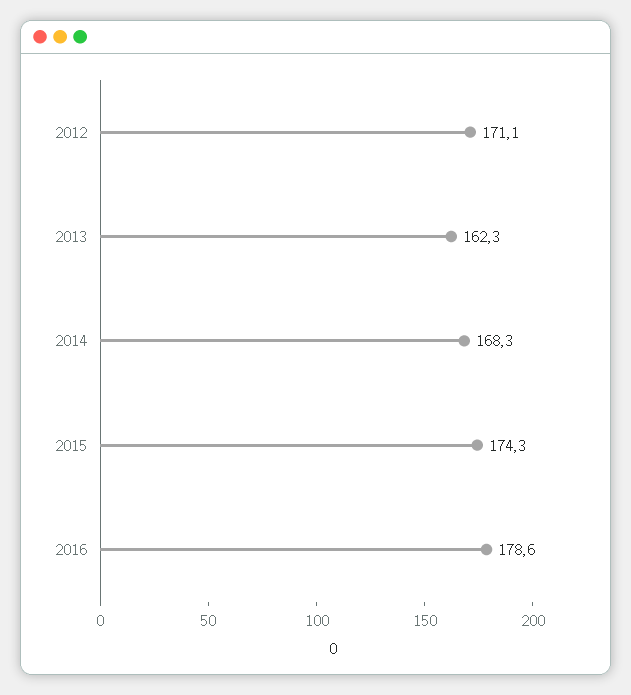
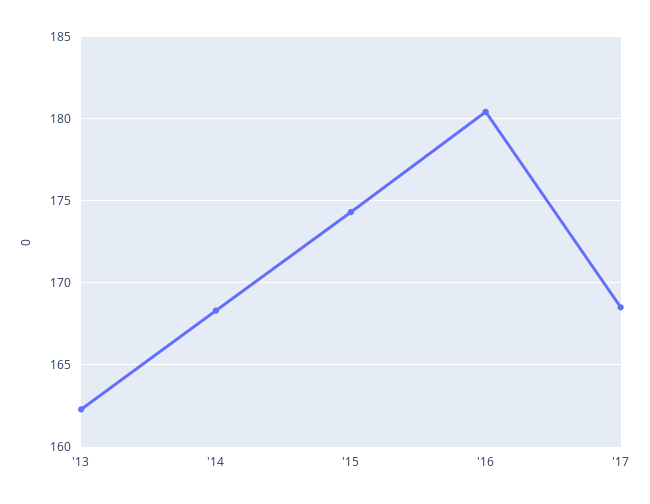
2012: 171.1 -> none
2016: 178.6 -> 180.5
'17: none -> 168.5

